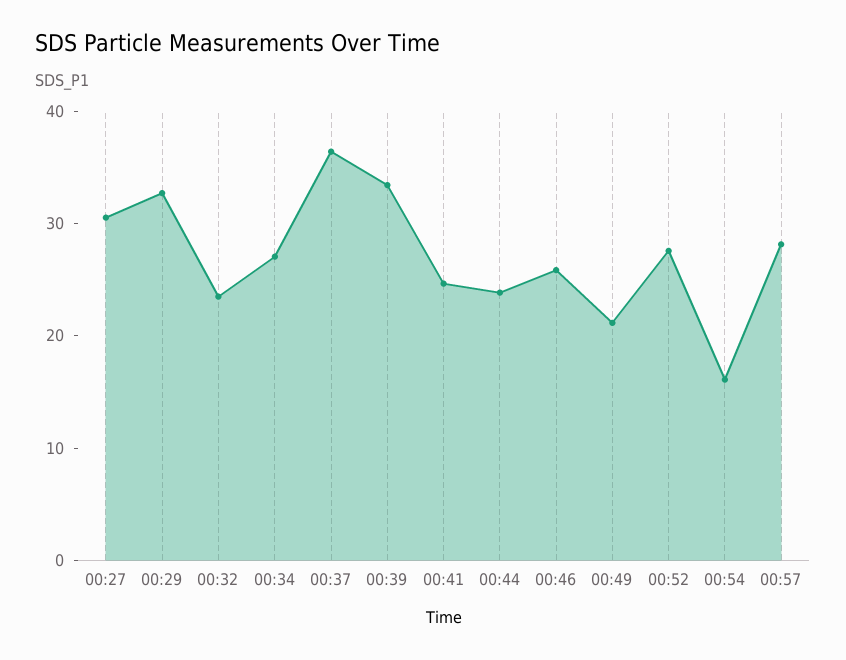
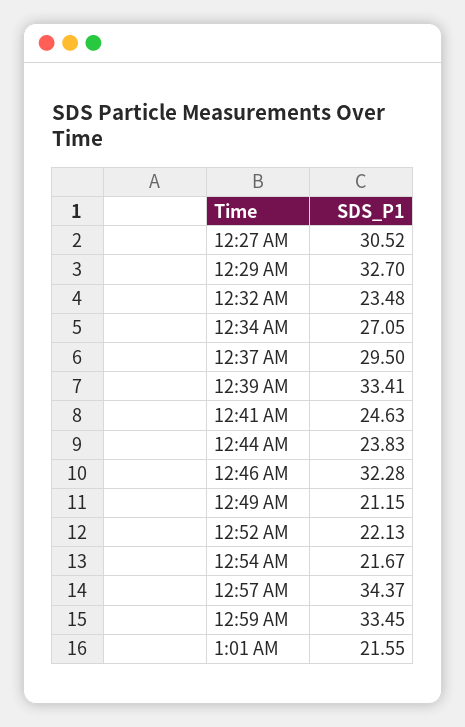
00:37: 36 -> 29.5
00:46: 26 -> 32.28
00:52: 28 -> 22.13
00:54: 16 -> 21.67
00:57: 28 -> 34.37
12:59 AM: none -> 33.45
1:01 AM: none -> 21.55

